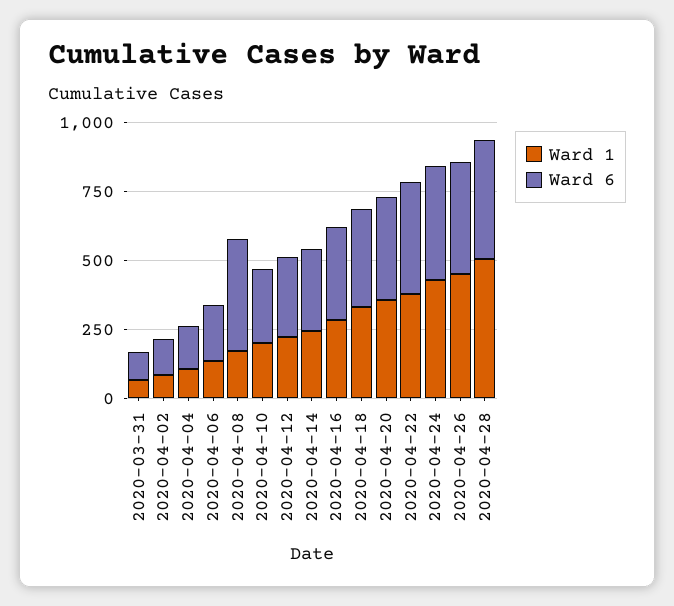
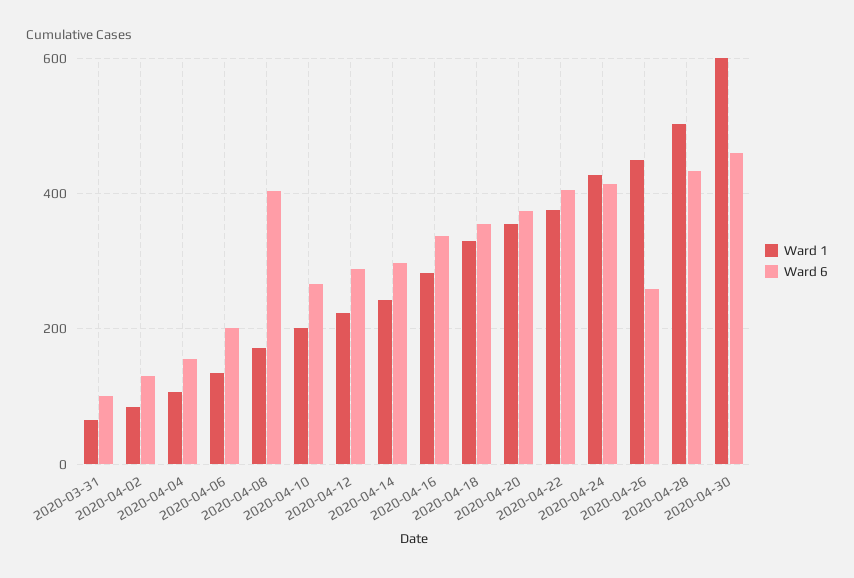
Ward 6, 2020-04-26: 400 -> 260
Ward 1, 2020-04-30: none -> 600
Ward 6, 2020-04-30: none -> 460

